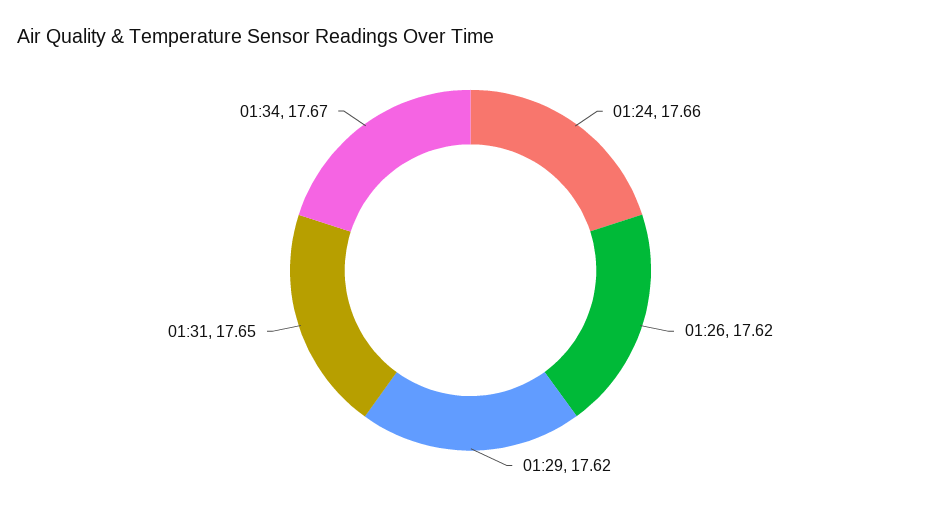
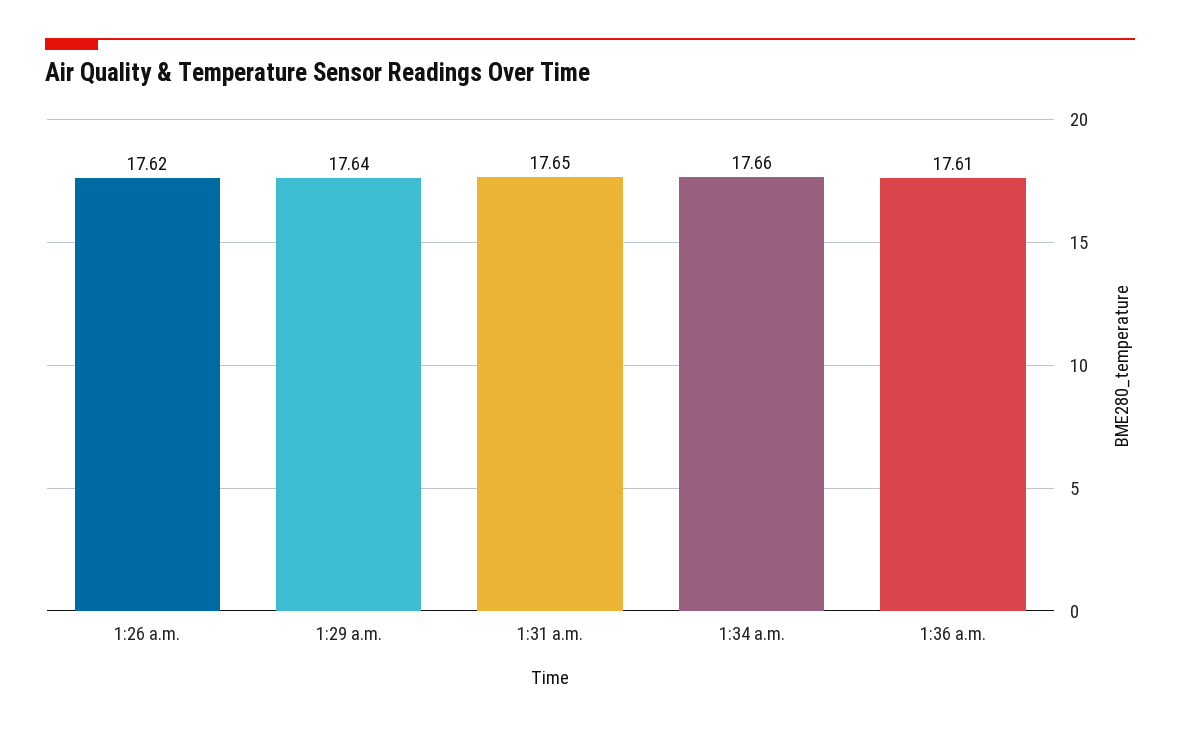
01:24: 17.66 -> none
01:29: 17.62 -> 17.64
01:34: 17.67 -> 17.66
1:36 a.m.: none -> 17.61

